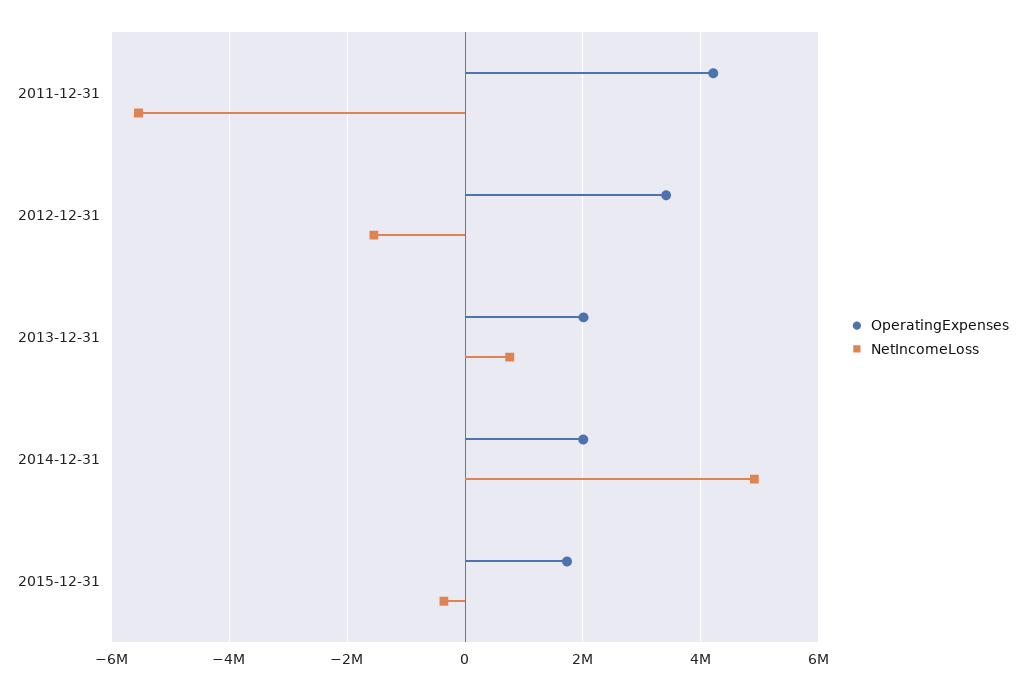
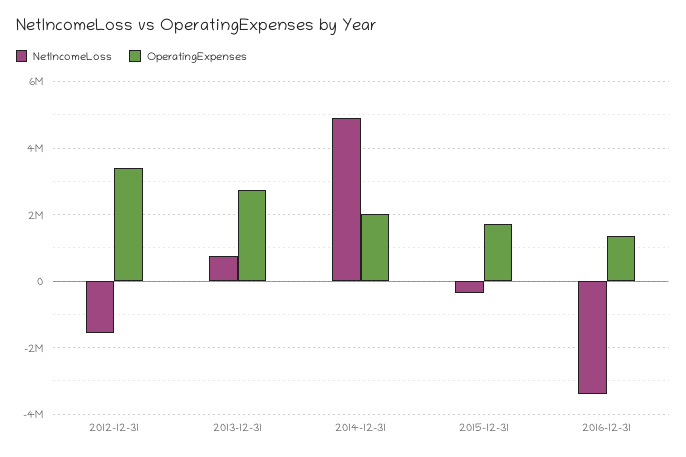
OperatingExpenses, 2011-12-31: 4200000 -> none
NetIncomeLoss, 2011-12-31: -5600000 -> none
OperatingExpenses, 2013-12-31: 2000000 -> 2800000
NetIncomeLoss, 2016-12-31: none -> -3400000
OperatingExpenses, 2016-12-31: none -> 1400000

